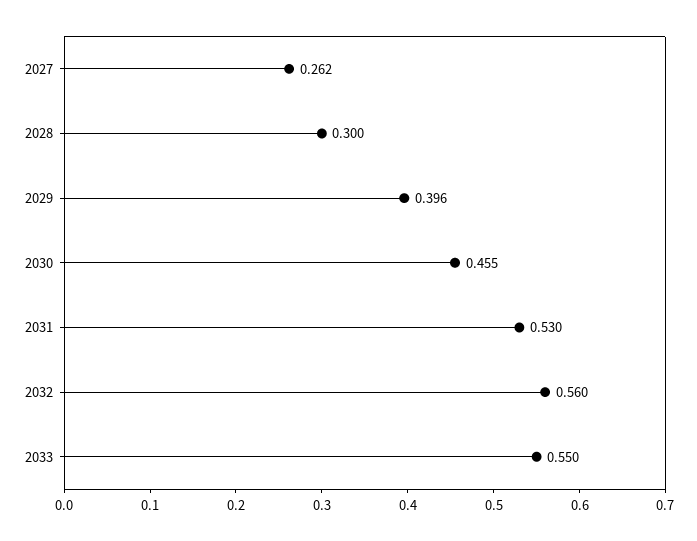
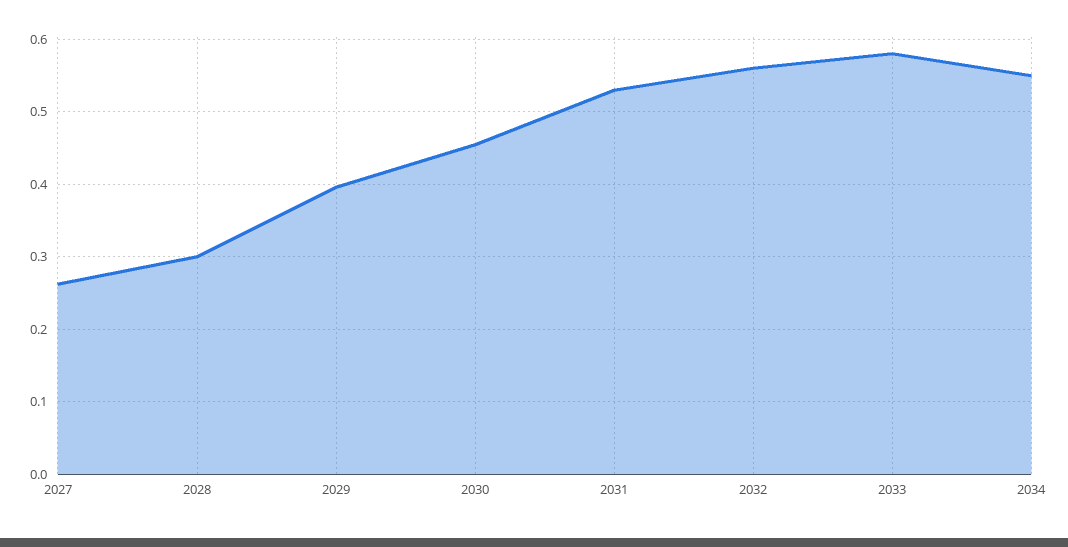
2033: 0.55 -> 0.58
2034: none -> 0.55

